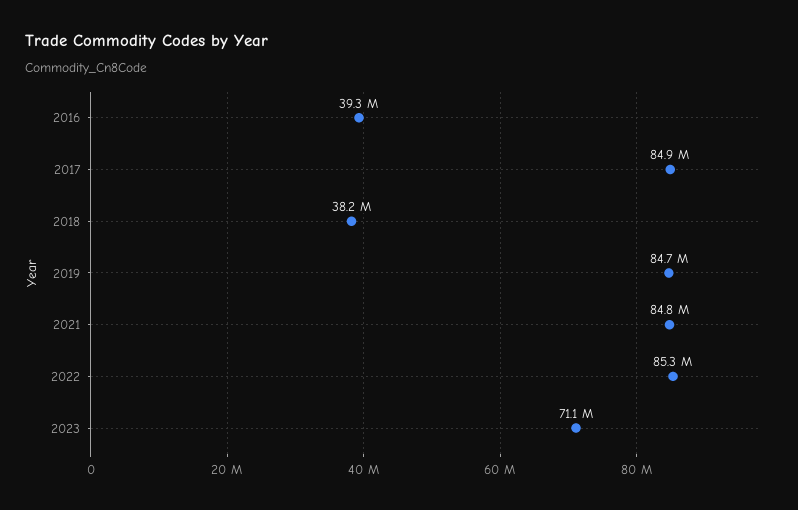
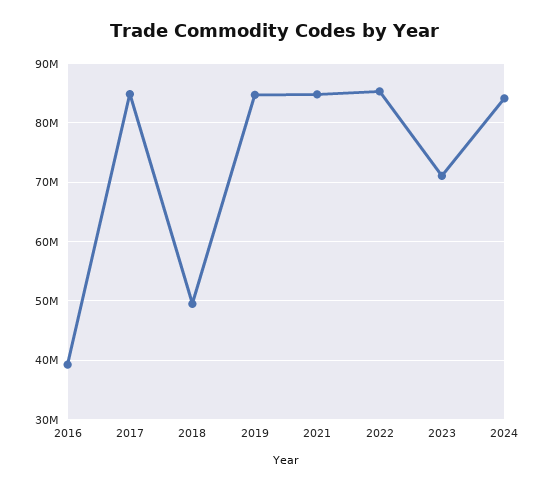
2018: 38200000 -> 50000000
2024: none -> 84000000

